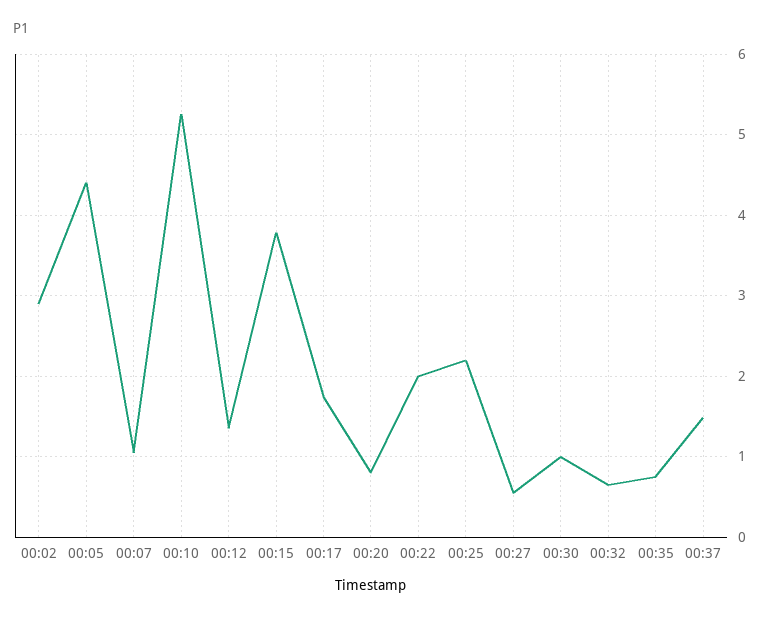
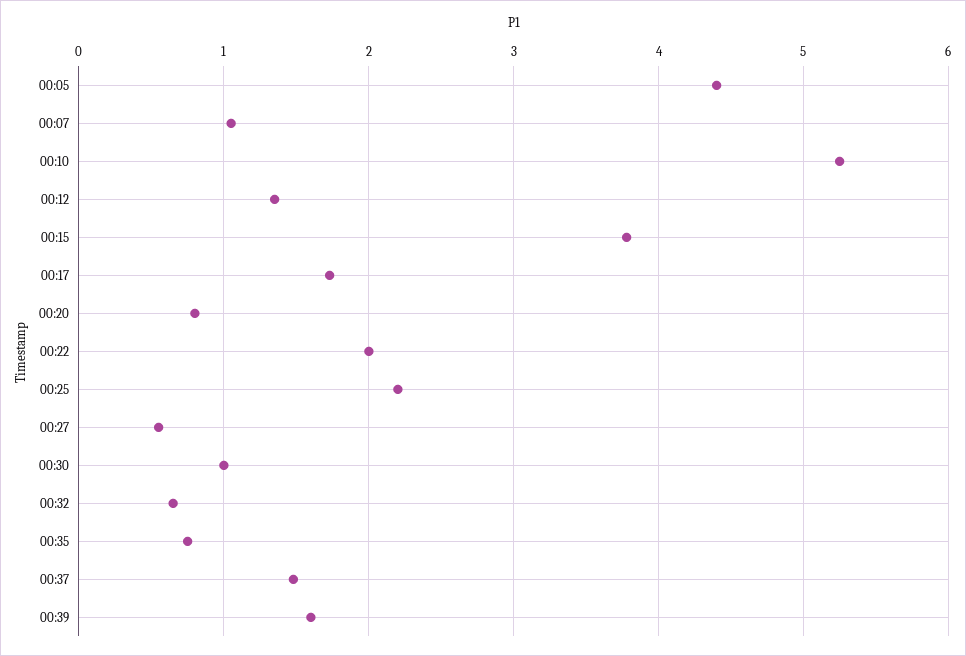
00:02: 2.9 -> none
00:39: none -> 1.6

